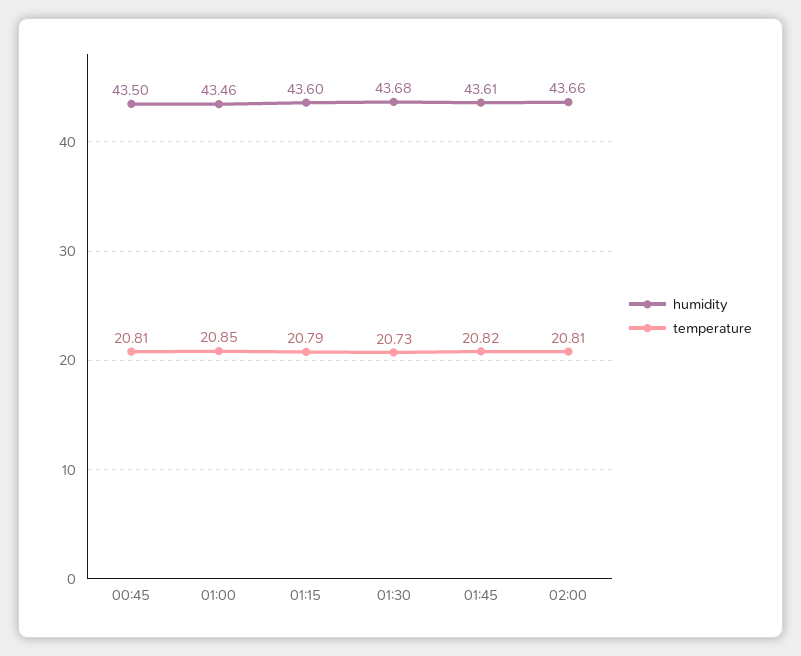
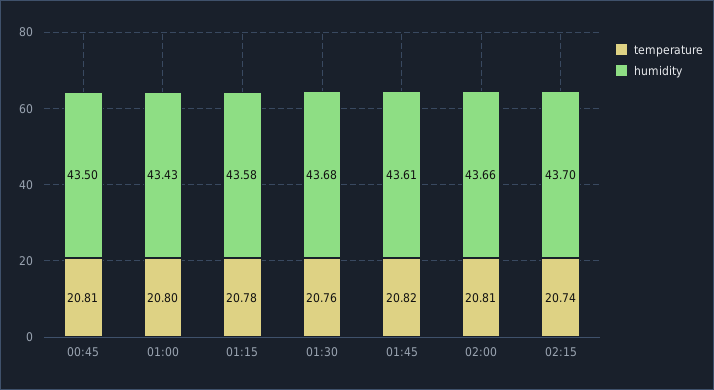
humidity, 01:00: 43.46 -> 43.43
temperature, 01:00: 20.85 -> 20.8
humidity, 01:15: 43.6 -> 43.58
temperature, 01:15: 20.79 -> 20.78
temperature, 01:30: 20.73 -> 20.76
temperature, 02:15: none -> 20.74
humidity, 02:15: none -> 43.7

